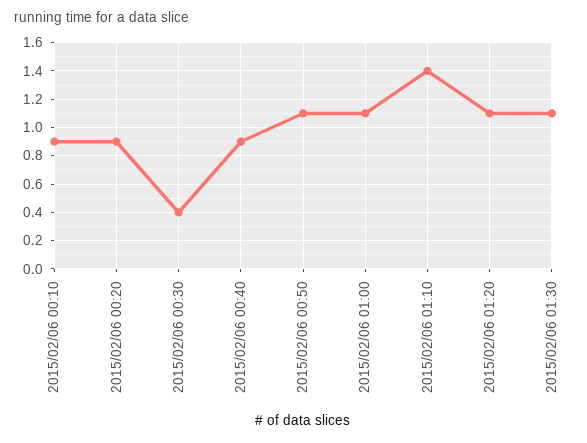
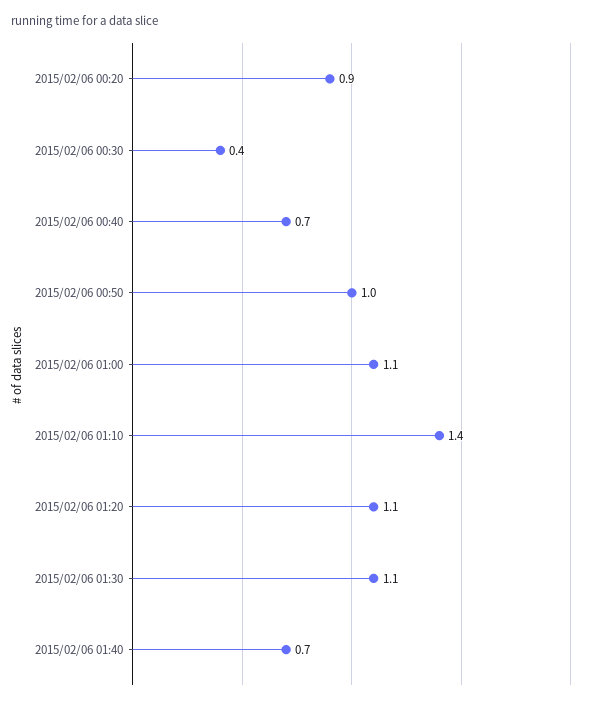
2015/02/06 00:10: 0.9 -> none
2015/02/06 00:40: 0.9 -> 0.7
2015/02/06 00:50: 1.1 -> 1
2015/02/06 01:40: none -> 0.7

